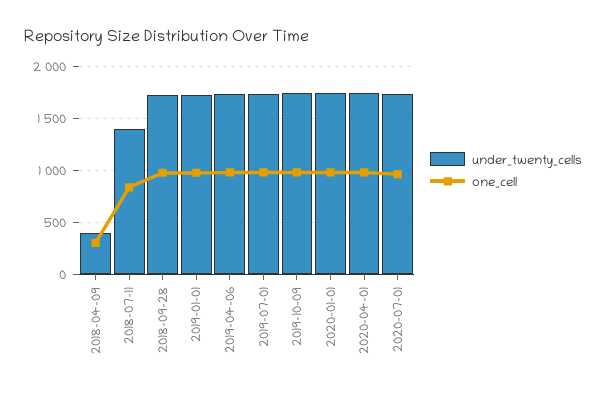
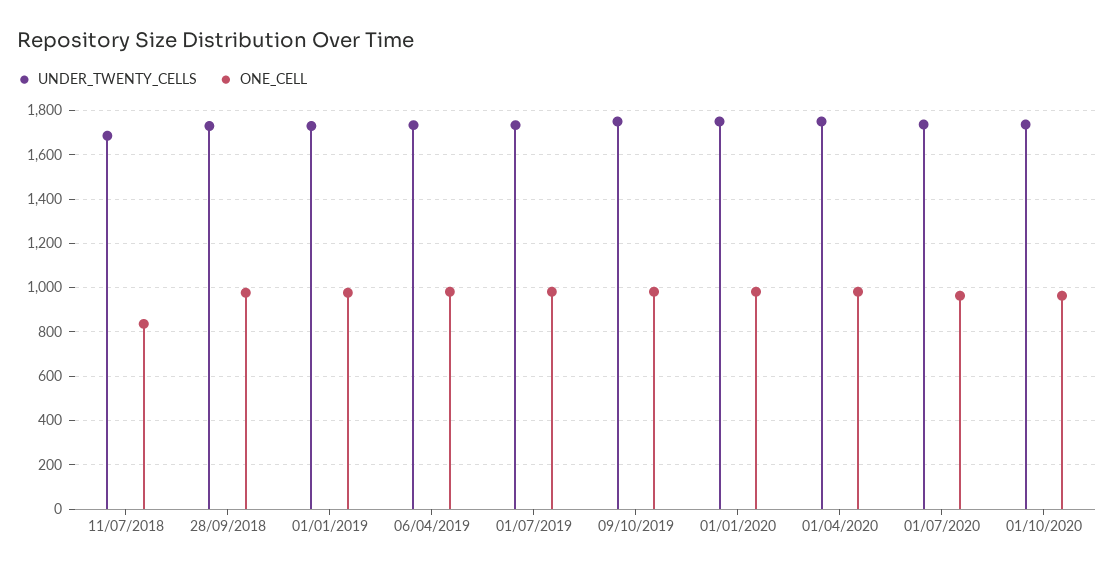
under_twenty_cells, 2018-04-09: 400 -> none
one_cell, 2018-04-09: 300 -> none
under_twenty_cells, 2018-07-11: 1400 -> 1700
under_twenty_cells, 01/10/2020: none -> 1750
one_cell, 01/10/2020: none -> 950

